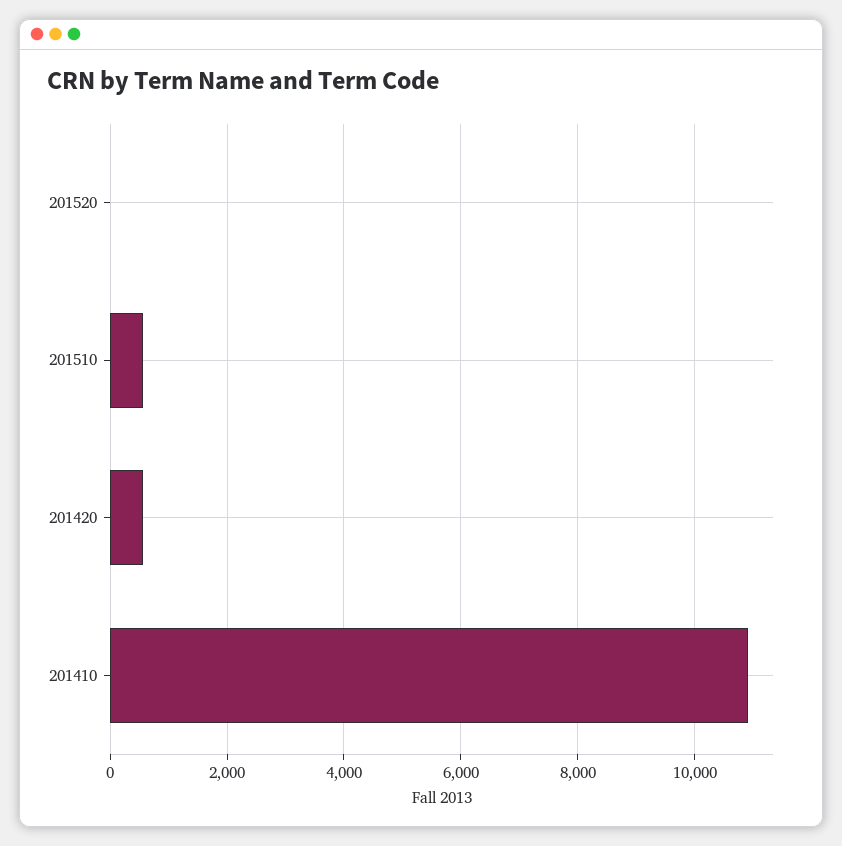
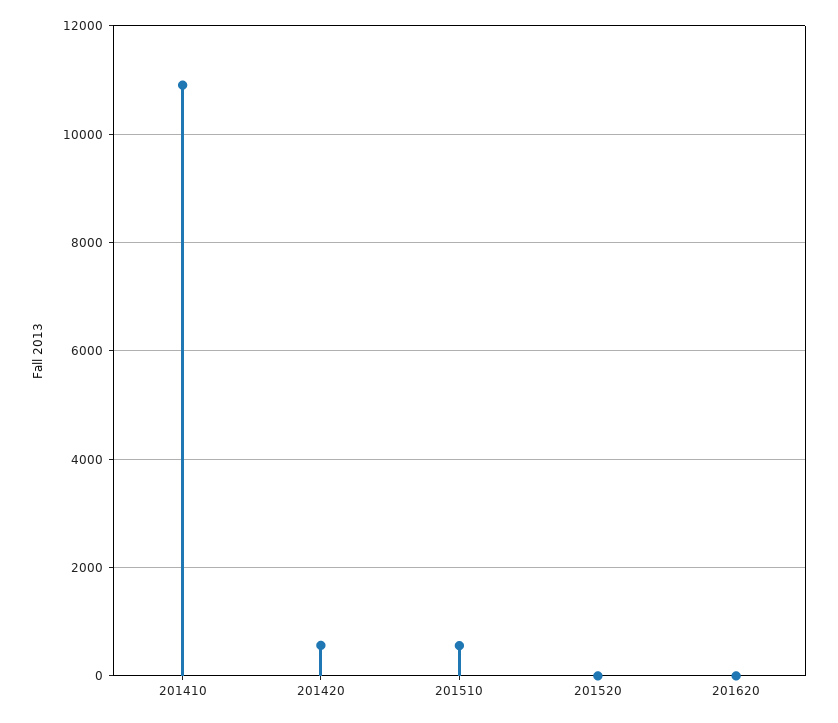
201620: none -> 0

